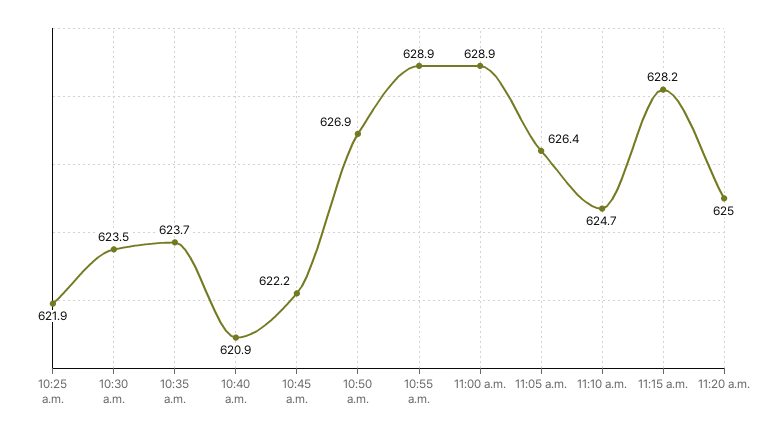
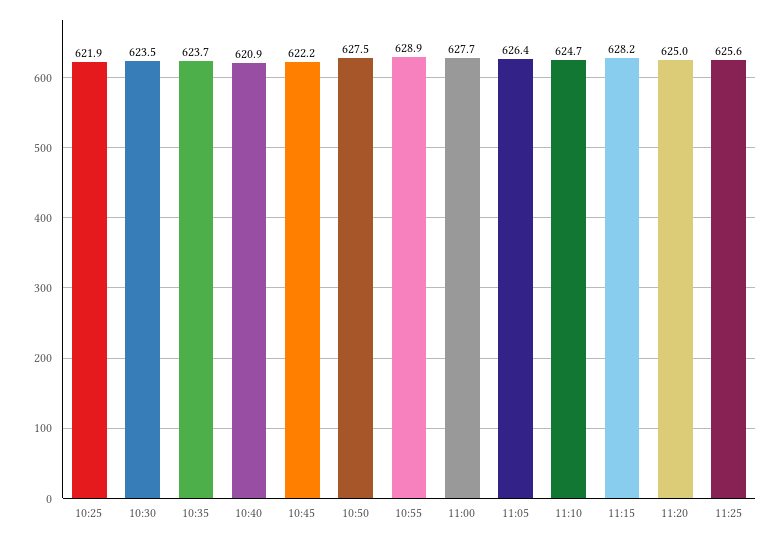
10:50 a.m.: 626.9 -> 627.5
11:00 a.m.: 628.9 -> 627.7
11:25: none -> 625.6

